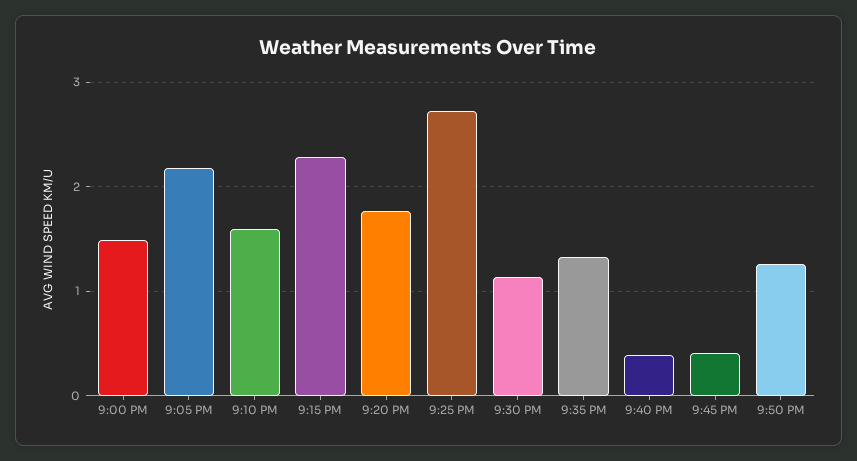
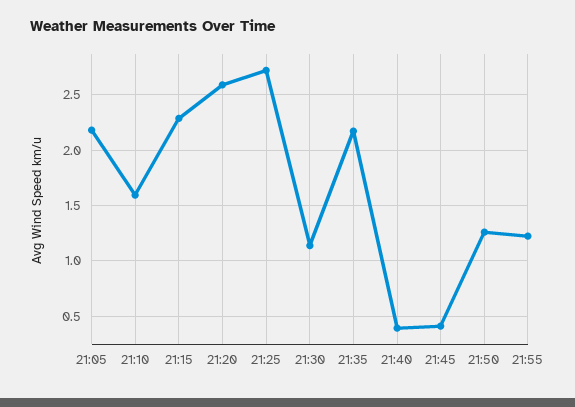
9:00 PM: 1.5 -> none
9:20 PM: 1.8 -> 2.6
9:35 PM: 1.3 -> 2.2
21:55: none -> 1.2

